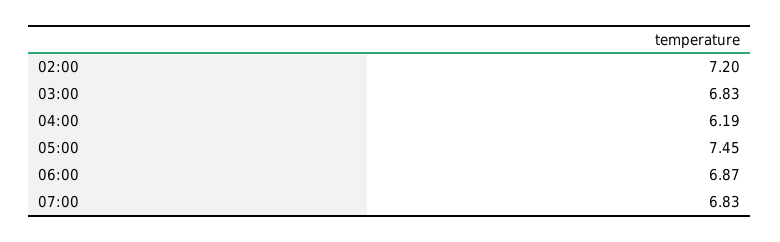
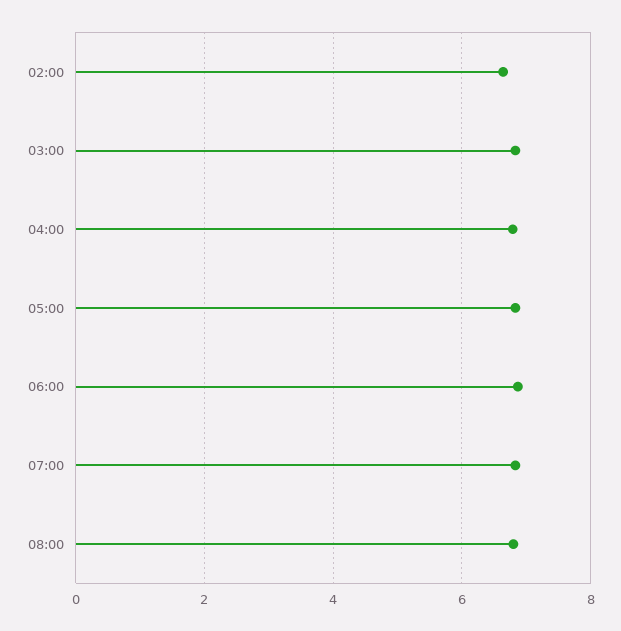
02:00: 7.2 -> 6.6
04:00: 6.19 -> 6.8
05:00: 7.45 -> 6.8
08:00: none -> 6.8

